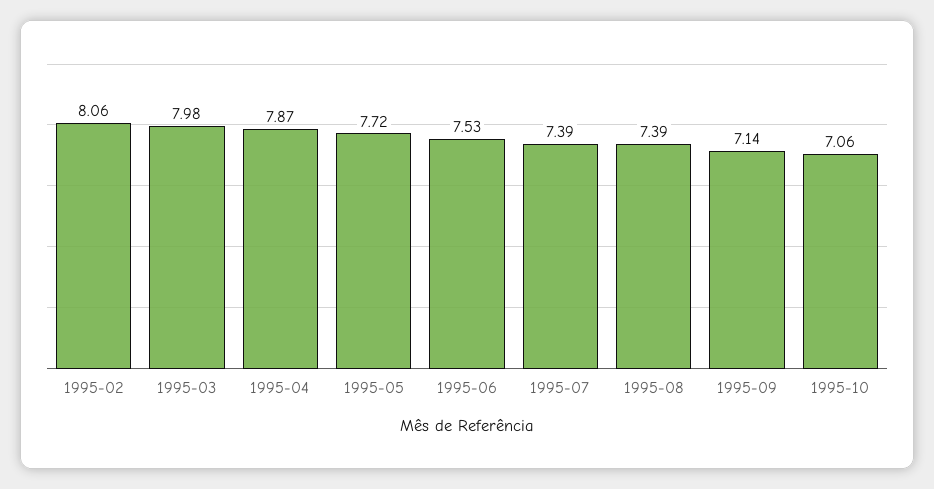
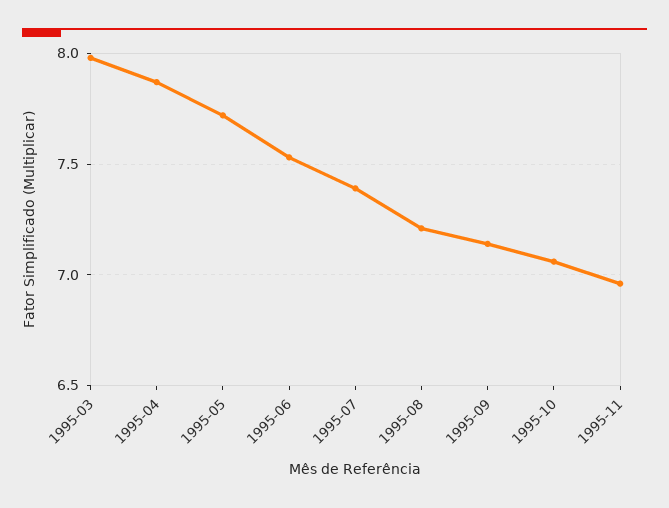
1995-02: 8.06 -> none
1995-08: 7.39 -> 7.2
1995-11: none -> 6.95

